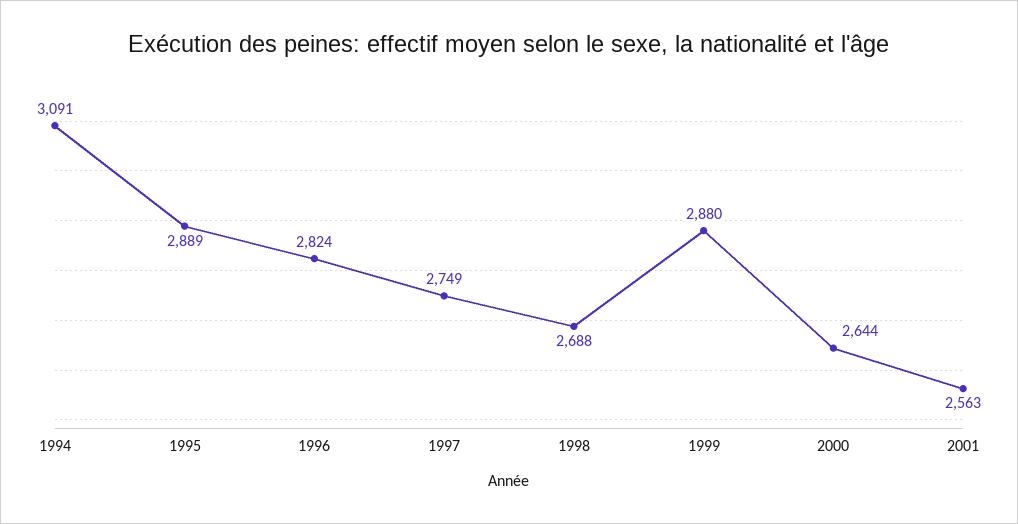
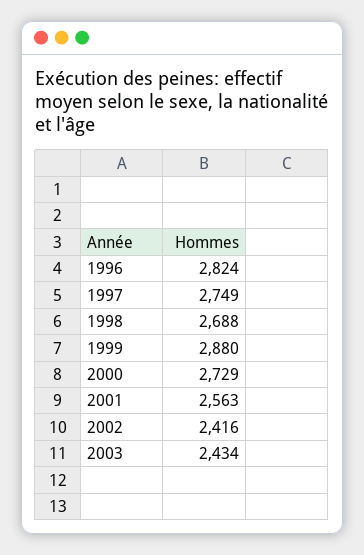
1994: 3091 -> none
1995: 2889 -> none
2000: 2644 -> 2729
2002: none -> 2416
2003: none -> 2434

